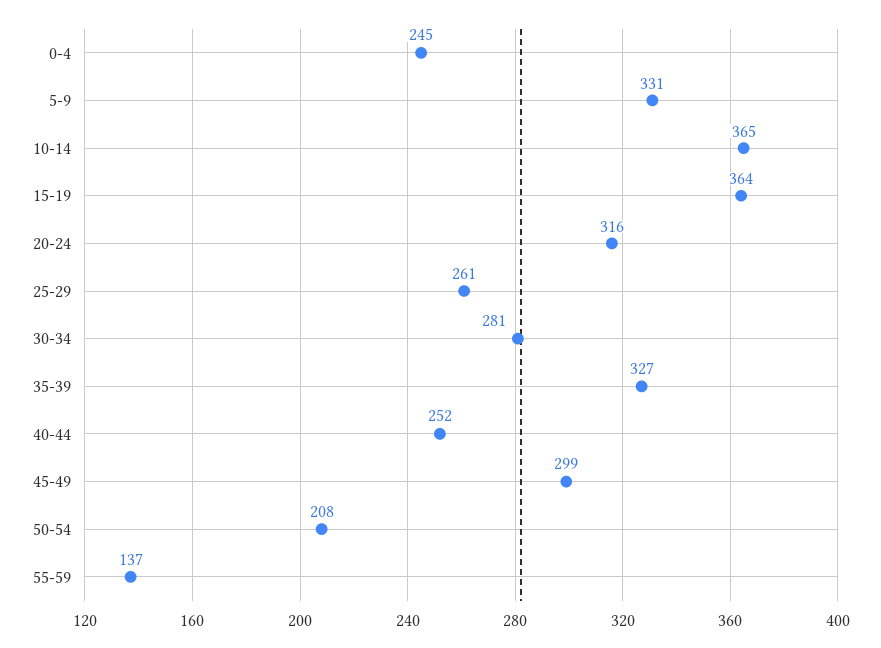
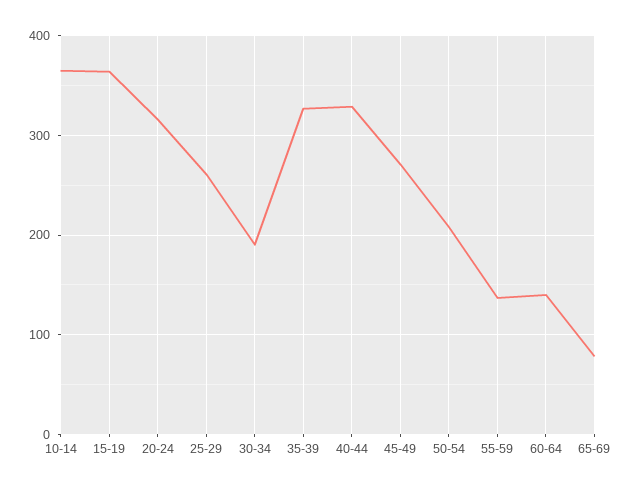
0-4: 245 -> none
5-9: 331 -> none
30-34: 281 -> 190
40-44: 252 -> 330
45-49: 299 -> 270
60-64: none -> 140
65-69: none -> 80

